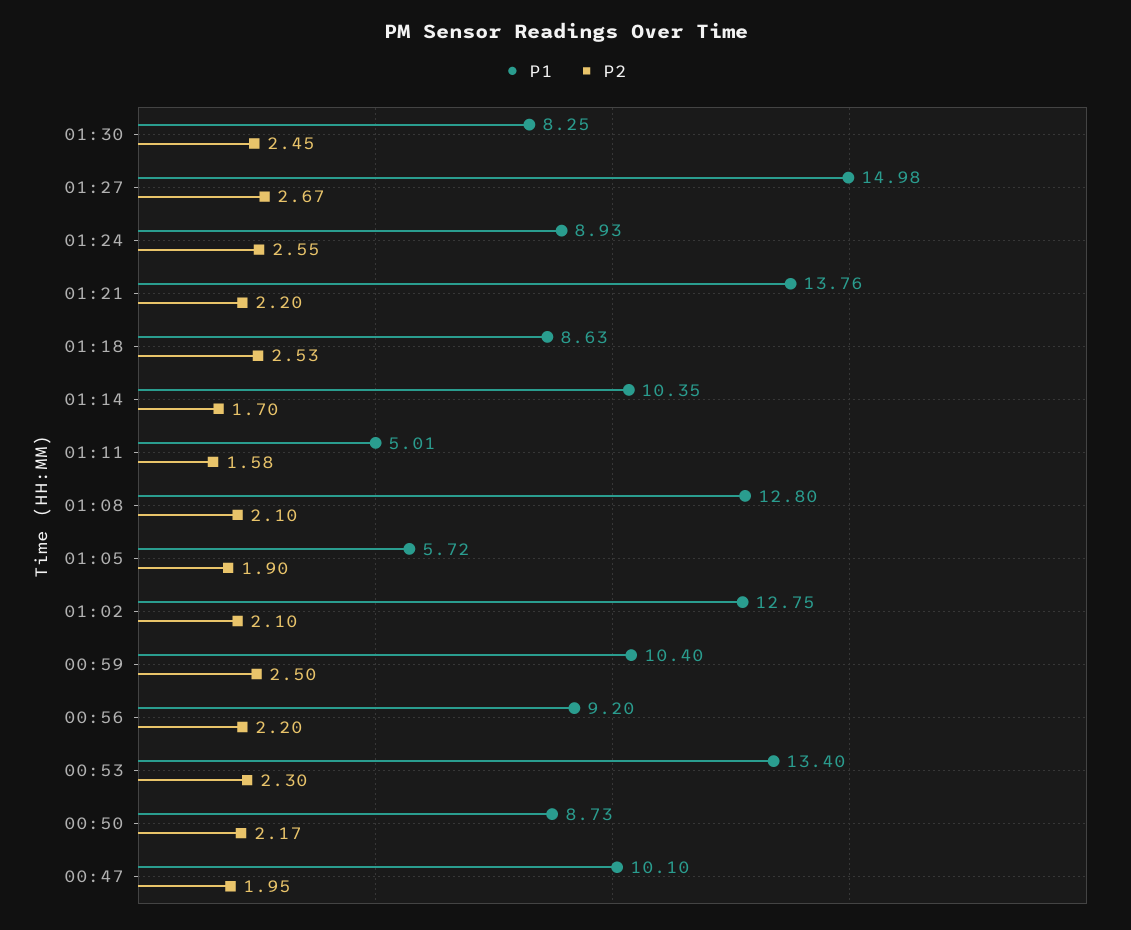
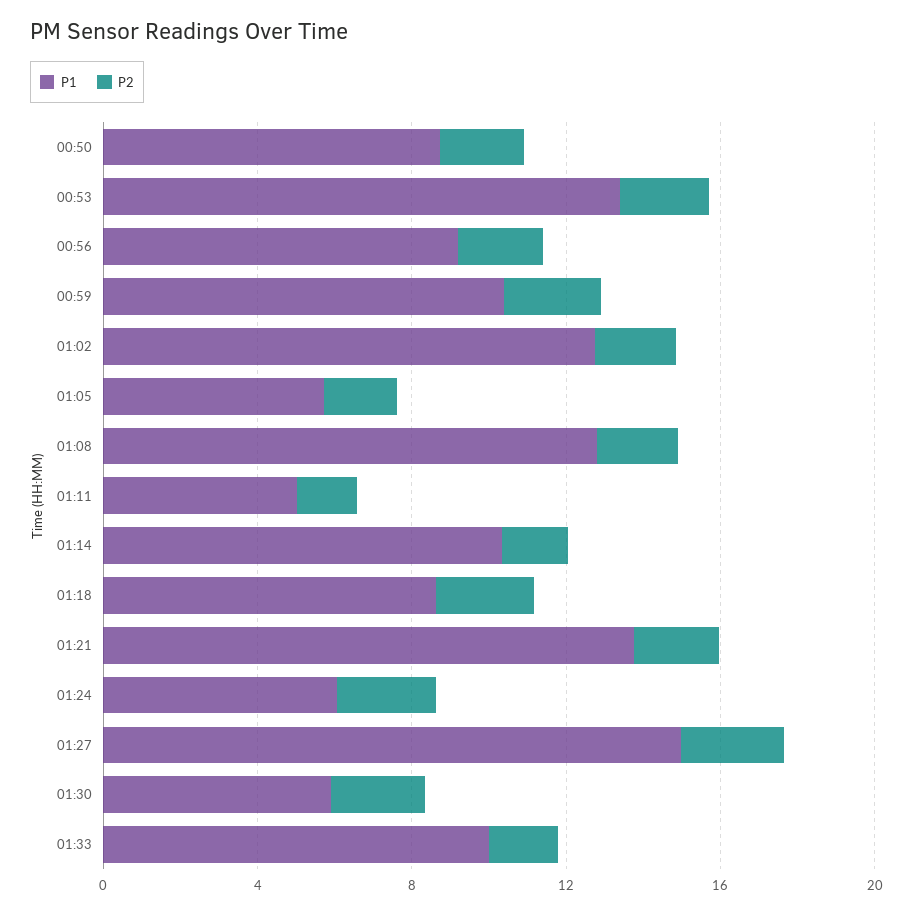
P1, 01:30: 8.25 -> 6
P1, 01:24: 8.93 -> 6
P1, 00:47: 10.1 -> none
P2, 00:47: 1.95 -> none
P1, 01:33: none -> 10
P2, 01:33: none -> 2

